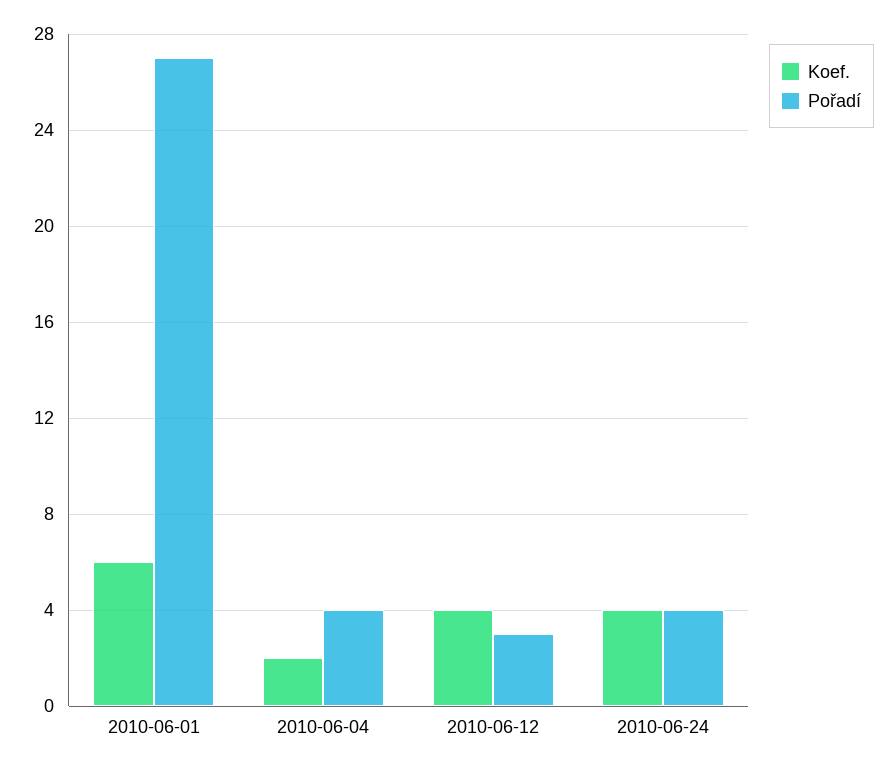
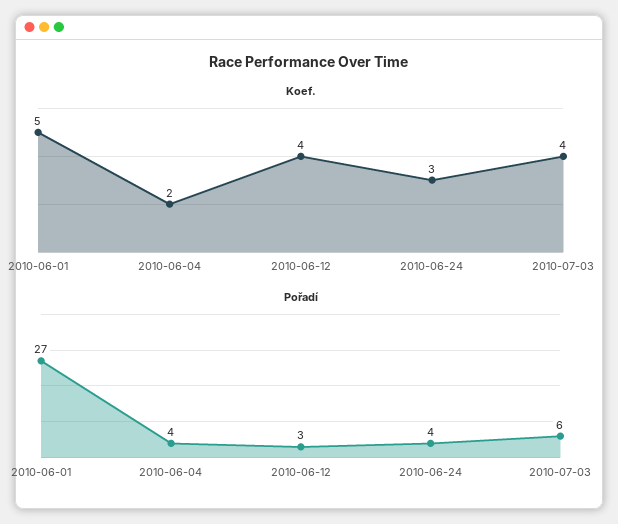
Koef., 2010-06-01: 6 -> 5
Koef., 2010-06-24: 4 -> 3
Koef., 2010-07-03: none -> 4
Pořadí, 2010-07-03: none -> 6

